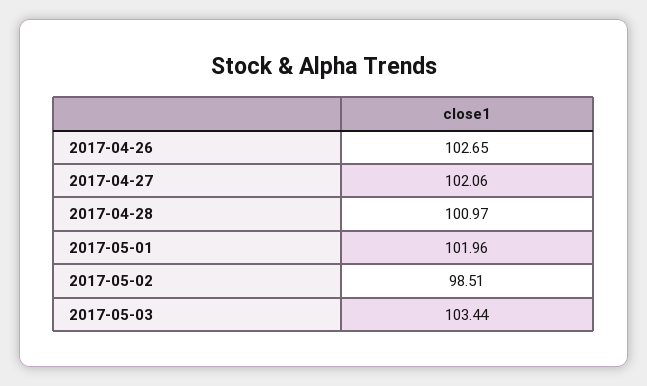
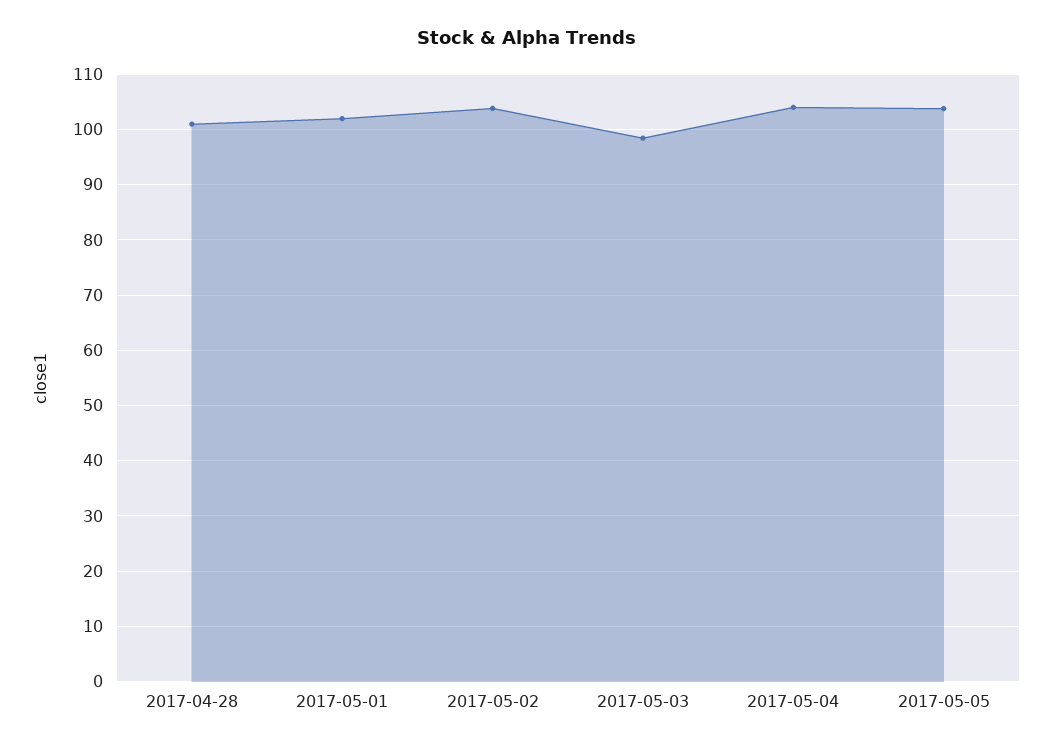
2017-04-26: 102.65 -> none
2017-04-27: 102.06 -> none
2017-05-02: 98.51 -> 104
2017-05-03: 103.44 -> 98
2017-05-04: none -> 104
2017-05-05: none -> 104

